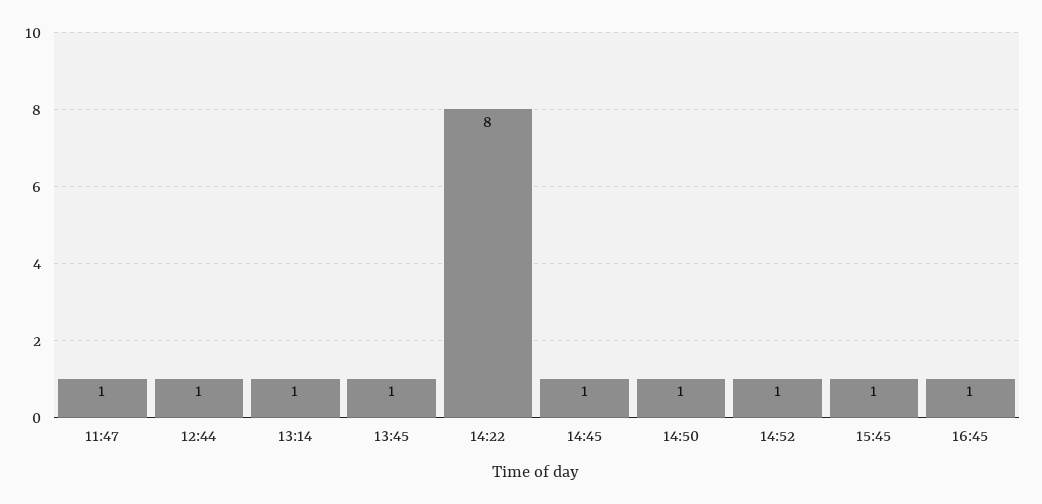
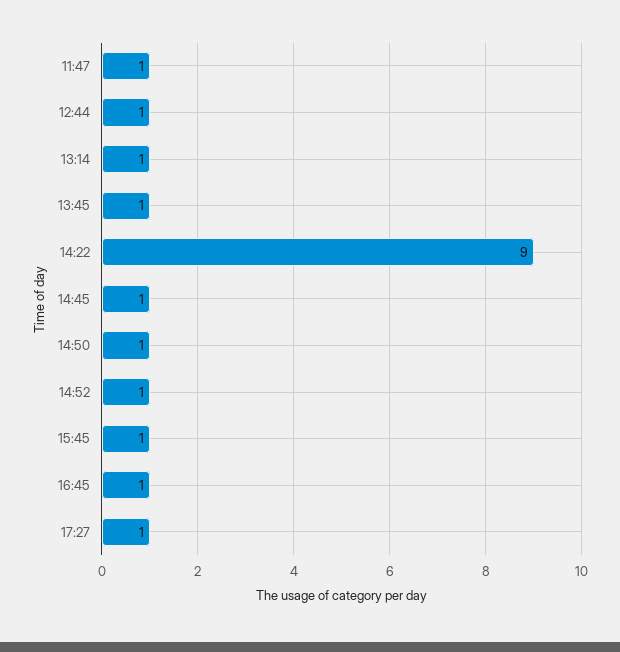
14:22: 8 -> 9
17:27: none -> 1

